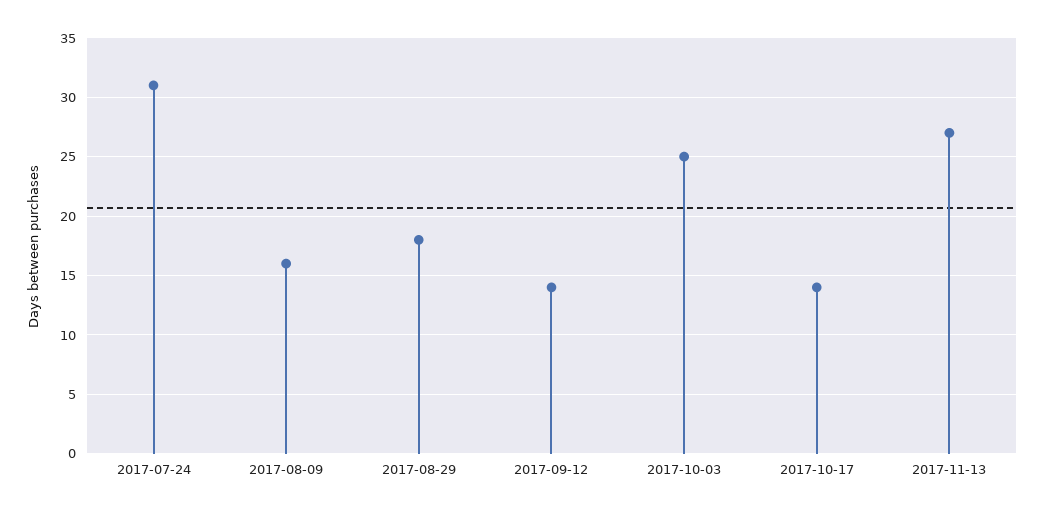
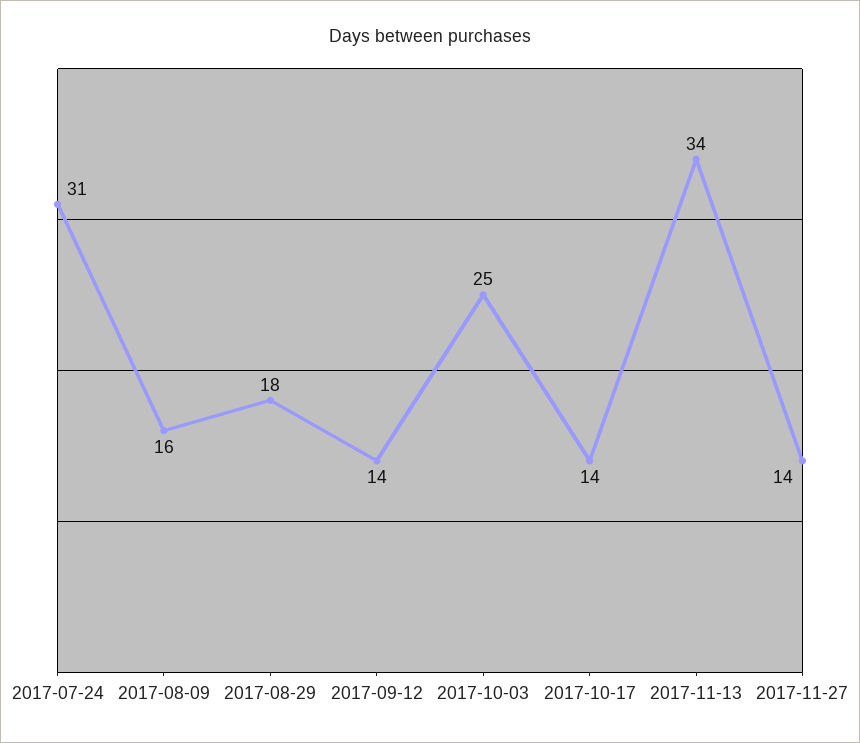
2017-11-13: 27 -> 34
2017-11-27: none -> 14

